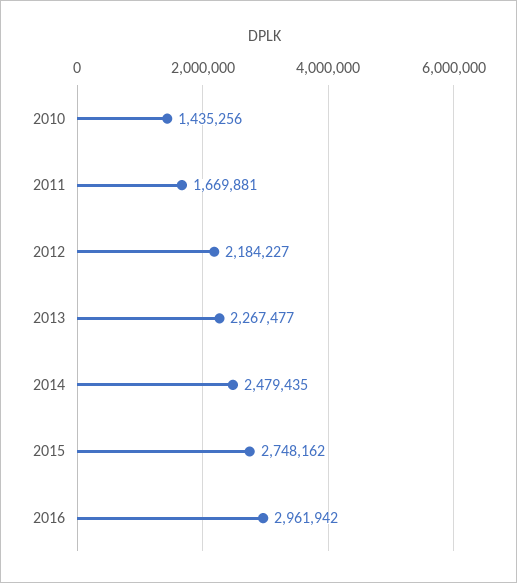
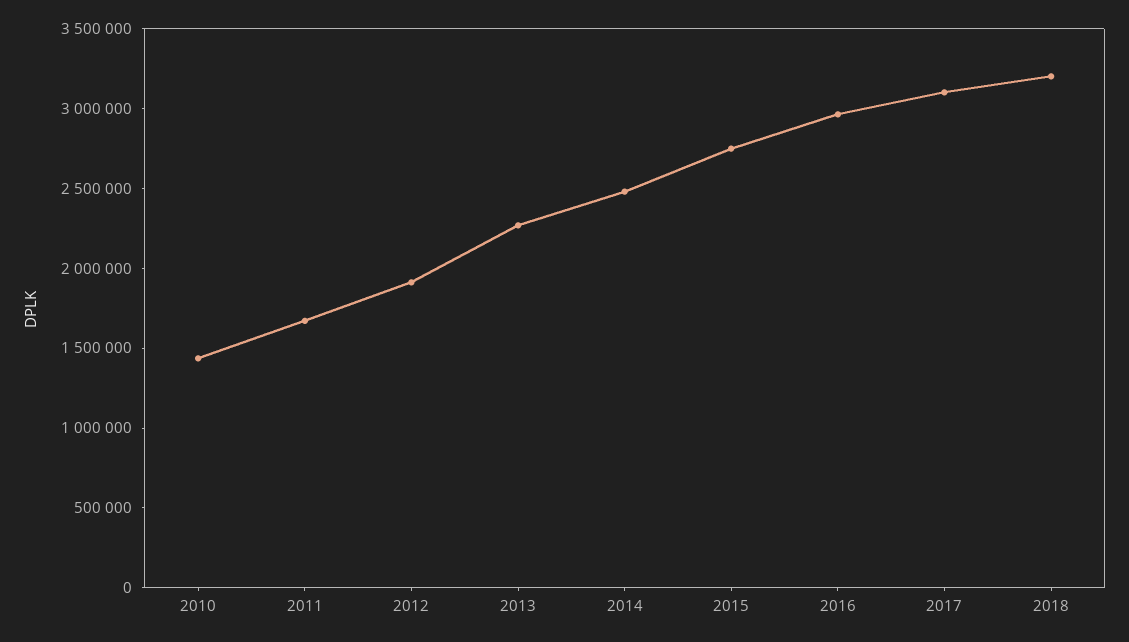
2012: 2184227 -> 1900000
2017: none -> 3100000
2018: none -> 3200000

